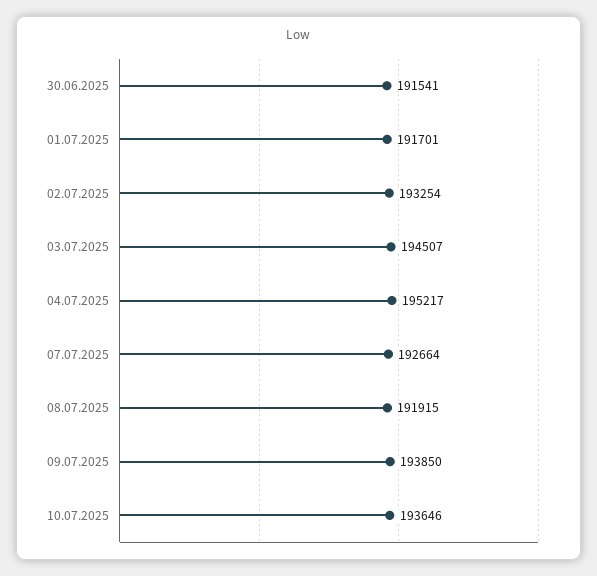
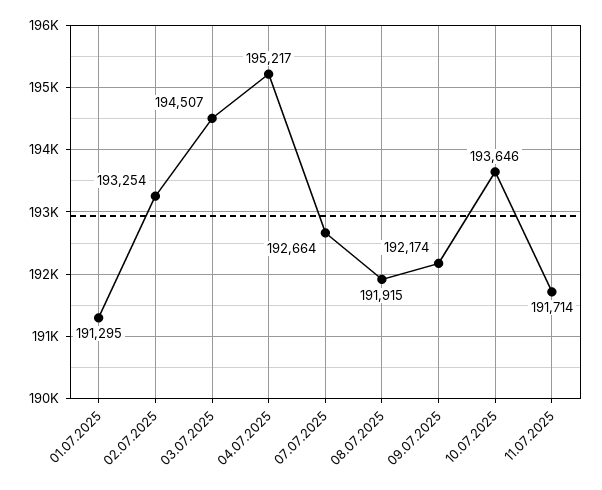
30.06.2025: 191541 -> none
01.07.2025: 191701 -> 191295
09.07.2025: 193850 -> 192174
11.07.2025: none -> 191714

